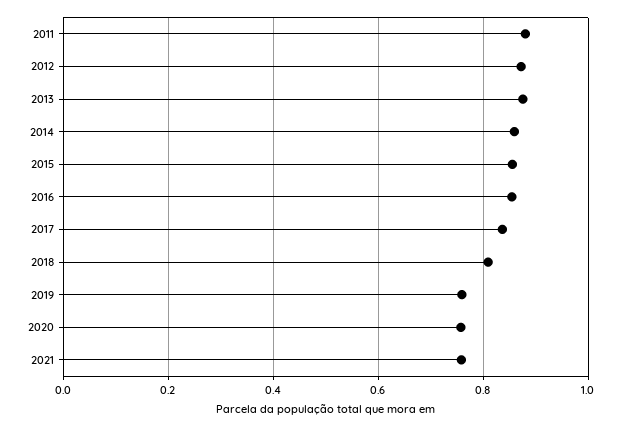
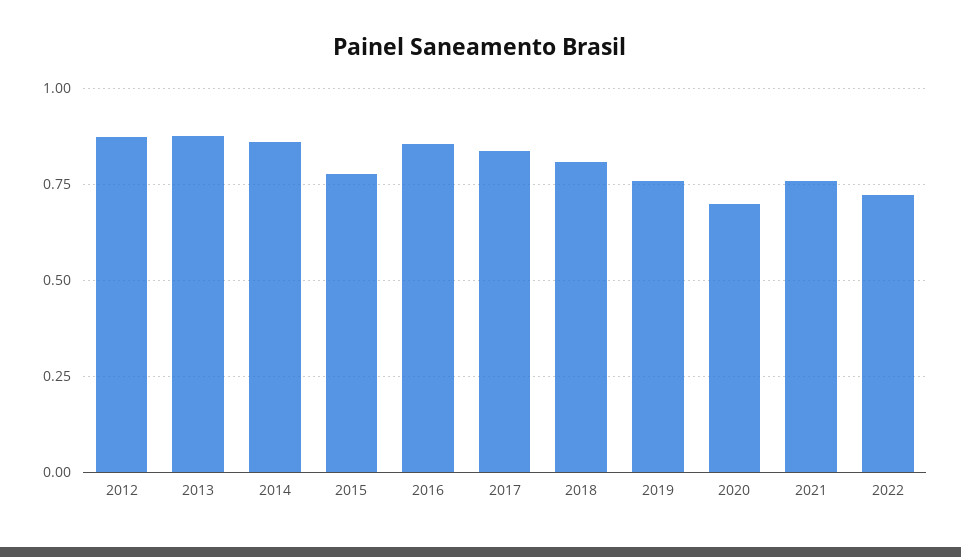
2011: 0.88 -> none
2015: 0.86 -> 0.775
2020: 0.76 -> 0.7
2022: none -> 0.725

